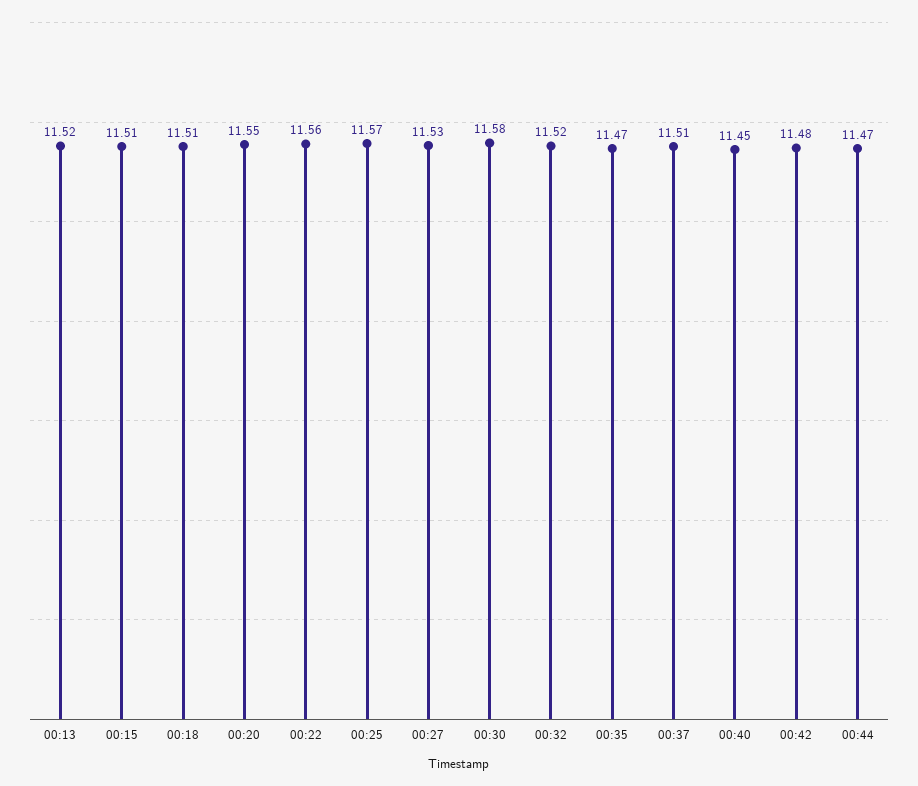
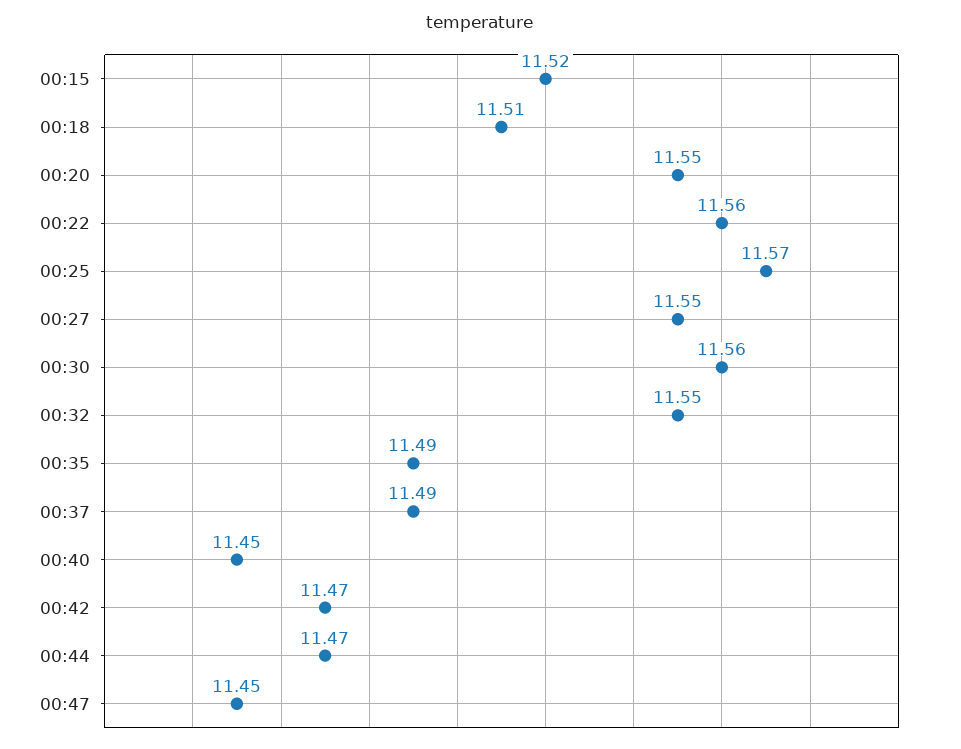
00:13: 11.52 -> none
00:15: 11.51 -> 11.52
00:27: 11.53 -> 11.55
00:30: 11.58 -> 11.56
00:32: 11.52 -> 11.55
00:35: 11.47 -> 11.49
00:37: 11.51 -> 11.49
00:42: 11.48 -> 11.47
00:47: none -> 11.45

